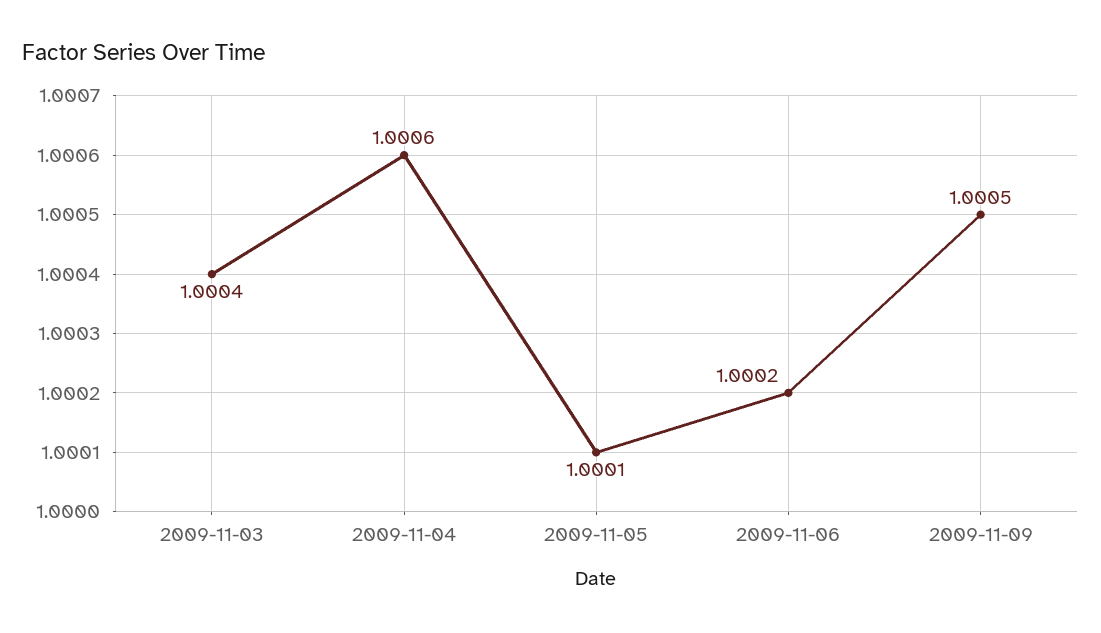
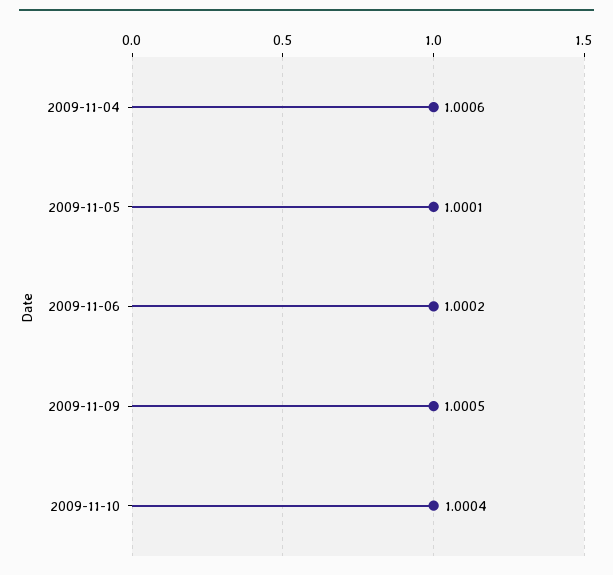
2009-11-03: 1.0004 -> none
2009-11-10: none -> 1.0004

